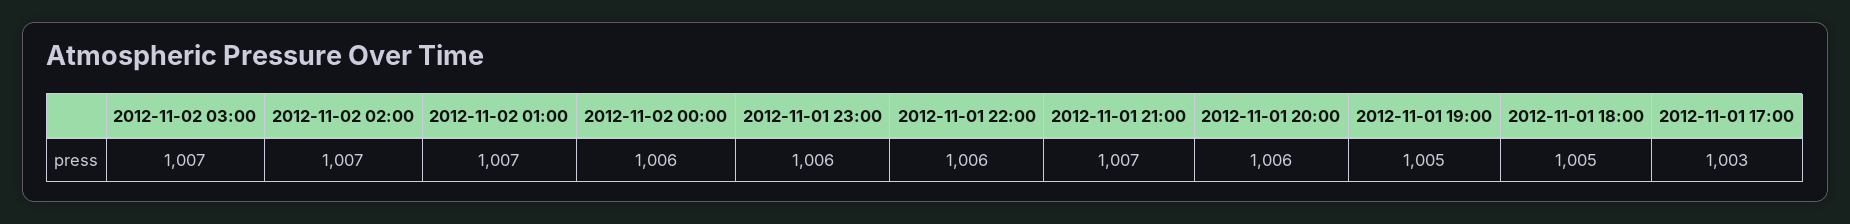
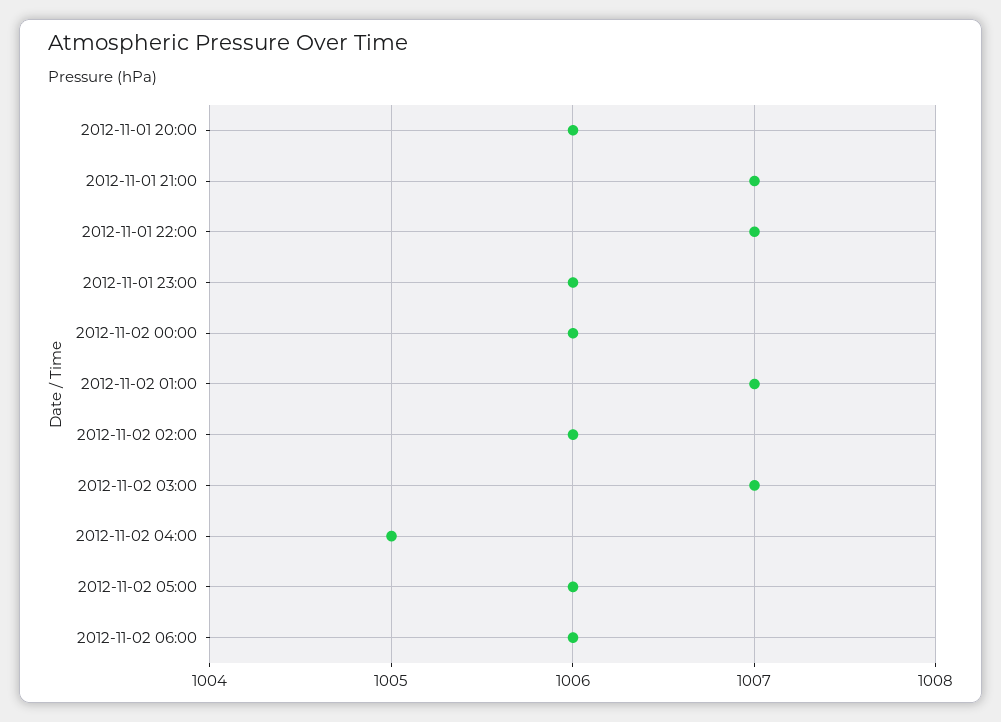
2012-11-02 02:00: 1007 -> 1006
2012-11-01 22:00: 1006 -> 1007
2012-11-01 19:00: 1005 -> none
2012-11-01 18:00: 1005 -> none
2012-11-01 17:00: 1003 -> none
2012-11-02 04:00: none -> 1005
2012-11-02 05:00: none -> 1006
2012-11-02 06:00: none -> 1006

